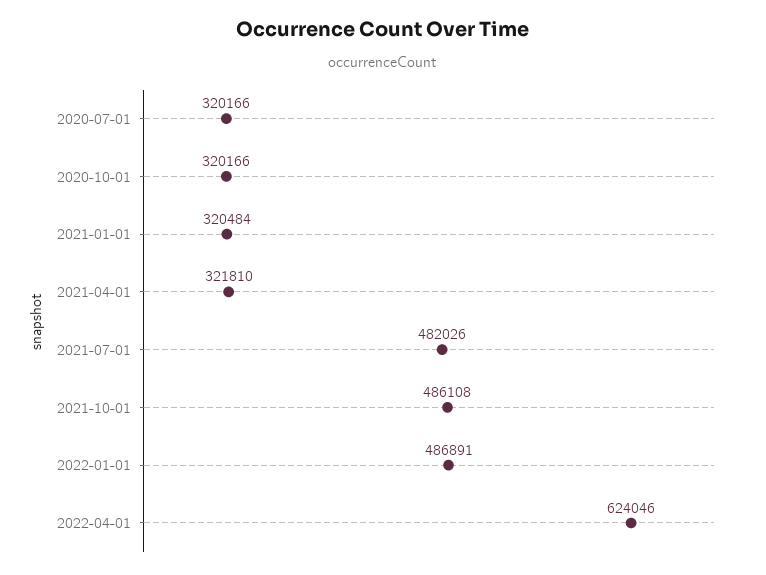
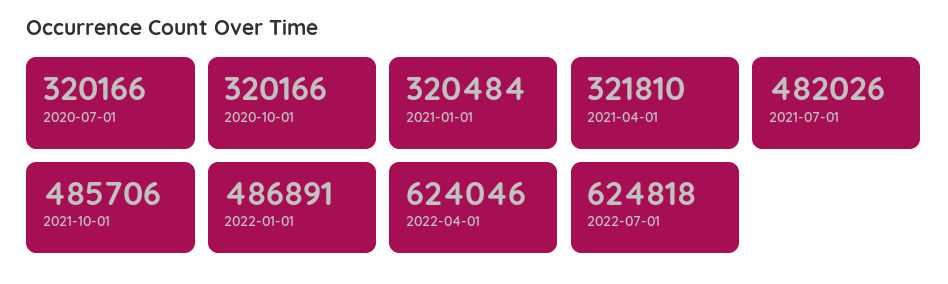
2021-10-01: 486108 -> 485706
2022-07-01: none -> 624818

